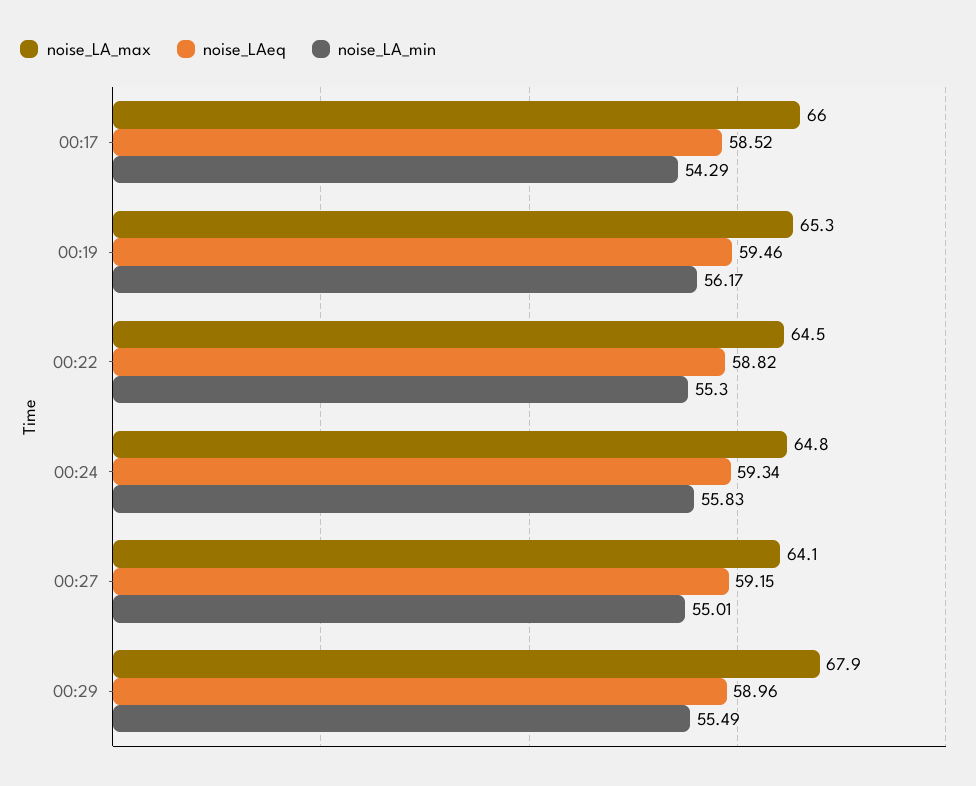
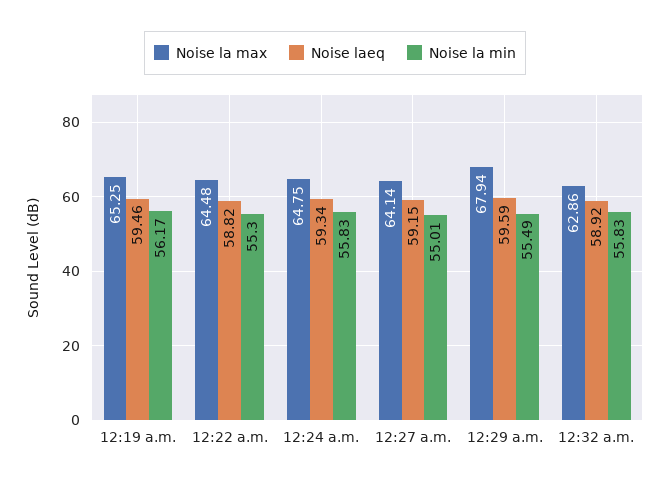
noise_LA_max, 00:17: 66 -> none
noise_LAeq, 00:17: 58.52 -> none
noise_LA_min, 00:17: 54.29 -> none
noise_LAeq, 00:29: 58.96 -> 59.59
noise_LA_max, 12:32 a.m.: none -> 62.86
noise_LAeq, 12:32 a.m.: none -> 58.92
noise_LA_min, 12:32 a.m.: none -> 55.83

